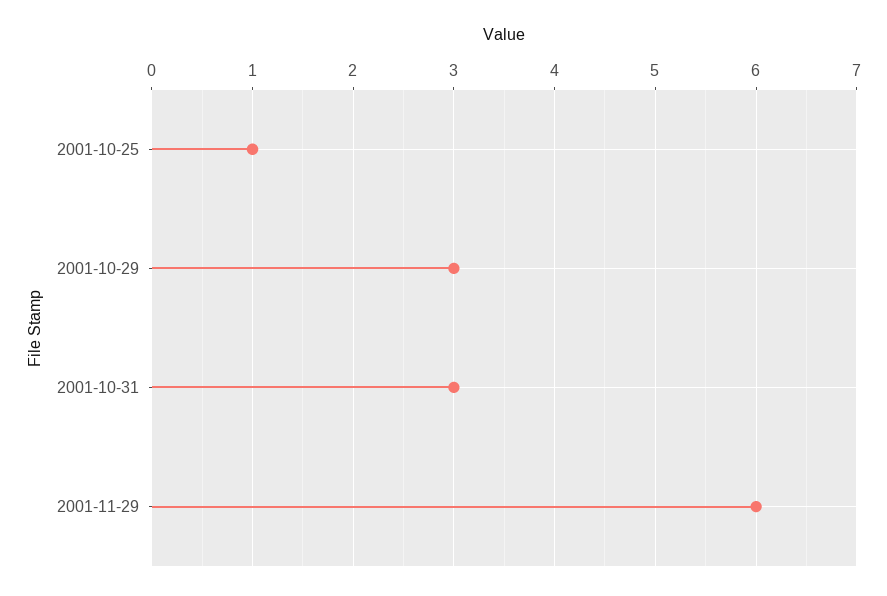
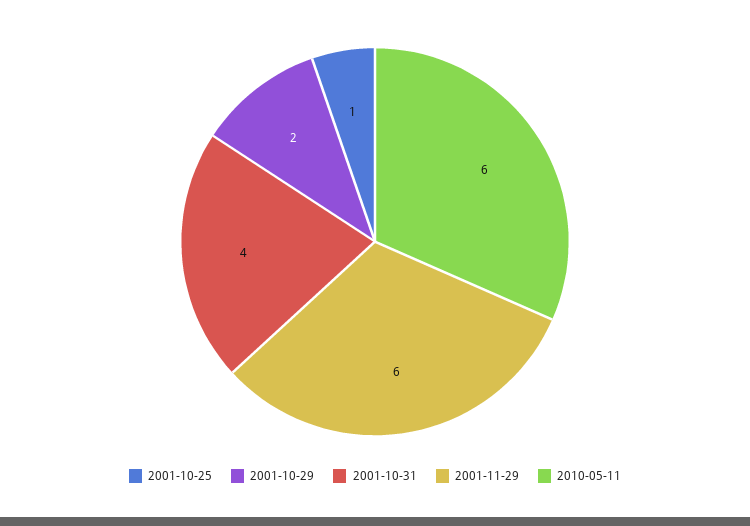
2001-10-29: 3 -> 2
2001-10-31: 3 -> 4
2010-05-11: none -> 6

